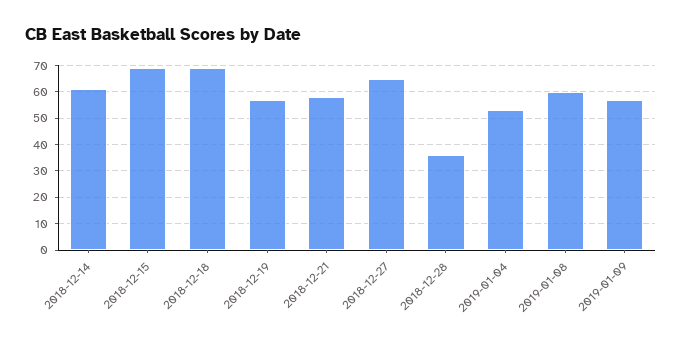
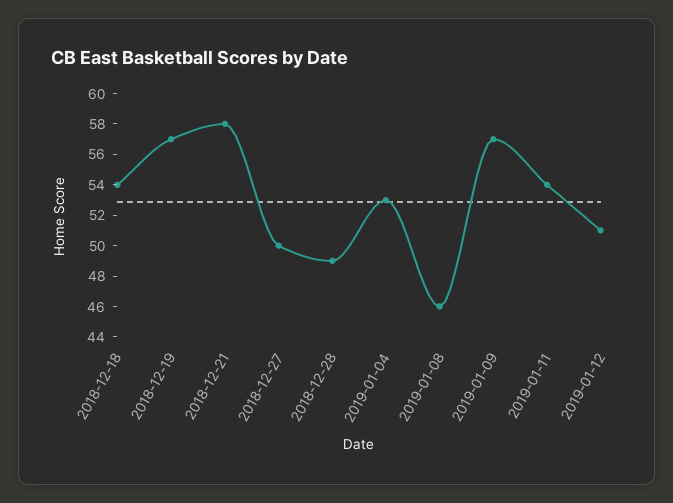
2018-12-14: 60 -> none
2018-12-15: 70 -> none
2018-12-18: 70 -> 54
2018-12-27: 65 -> 50
2018-12-28: 35 -> 49
2019-01-08: 60 -> 46
2019-01-11: none -> 54
2019-01-12: none -> 51

